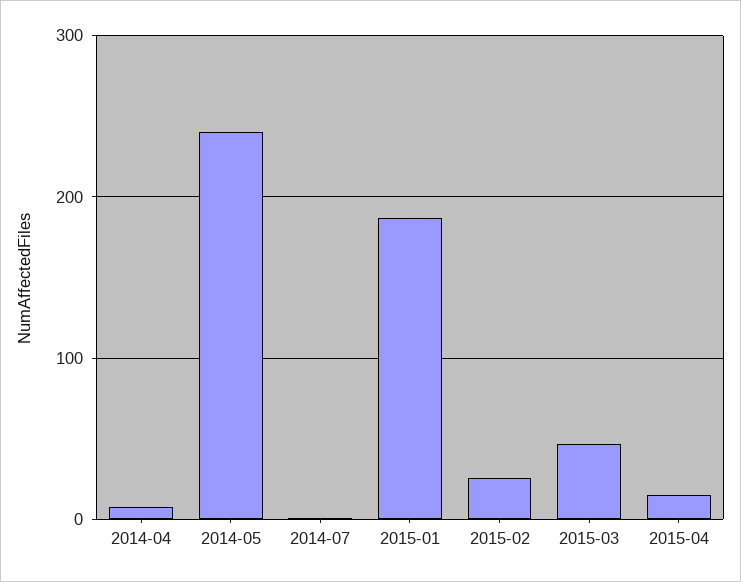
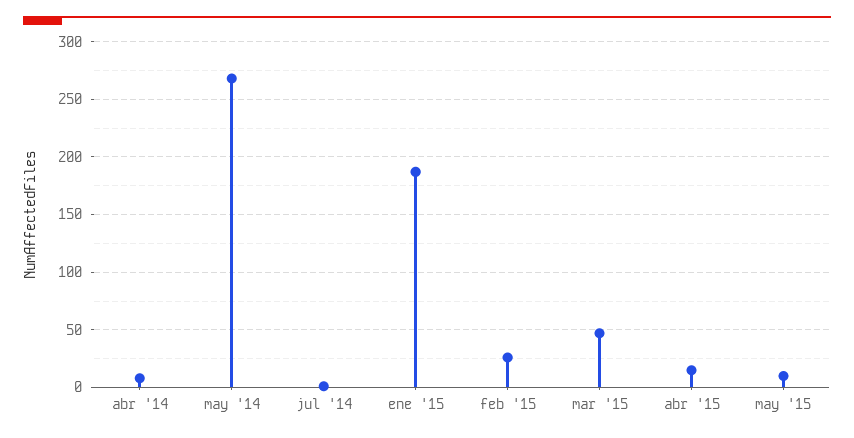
2014-05: 240 -> 270
may '15: none -> 10

